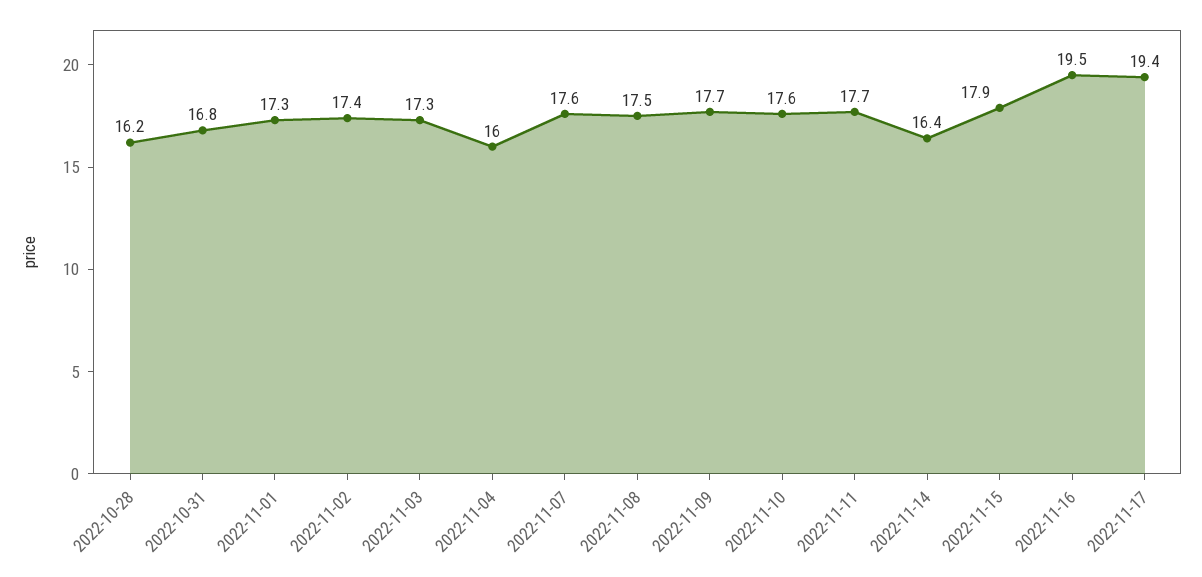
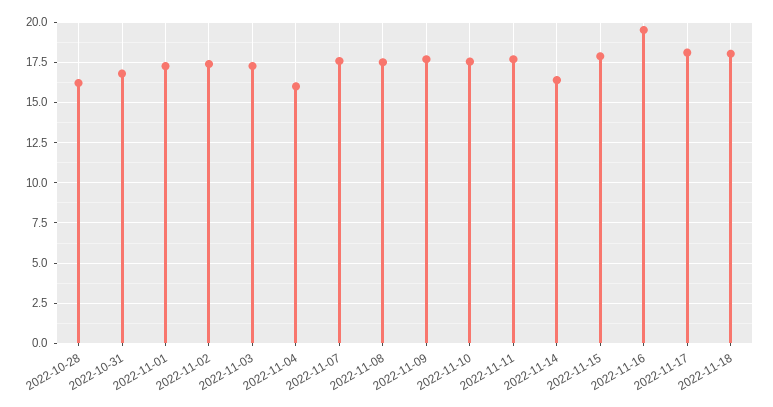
2022-11-17: 19.4 -> 18
2022-11-18: none -> 18

